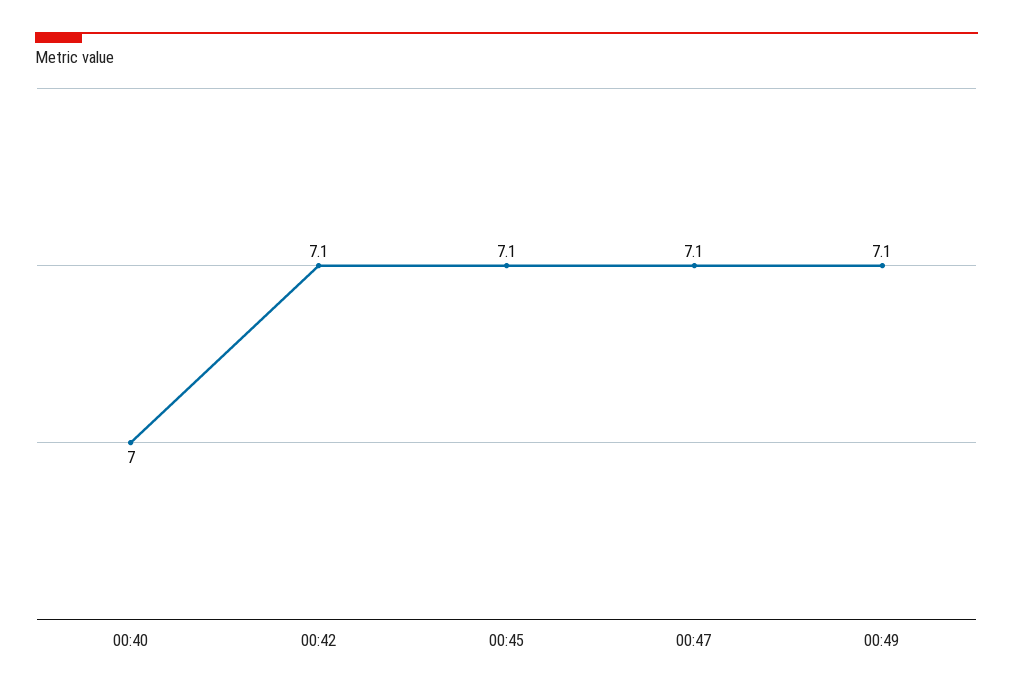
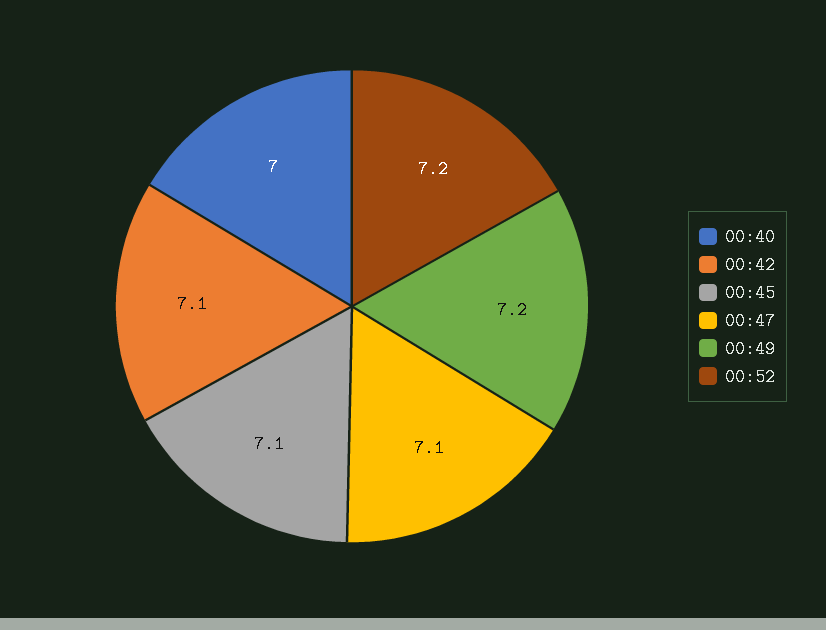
00:49: 7.1 -> 7.2
00:52: none -> 7.2

